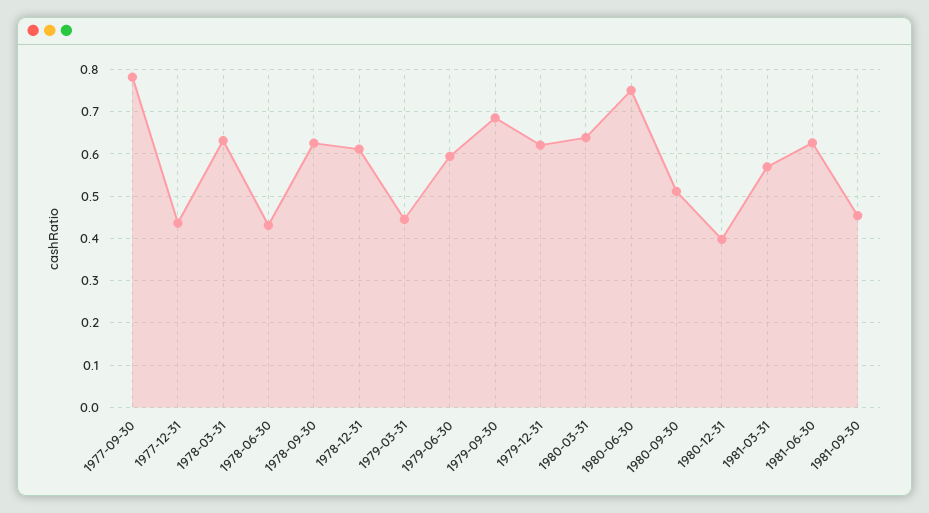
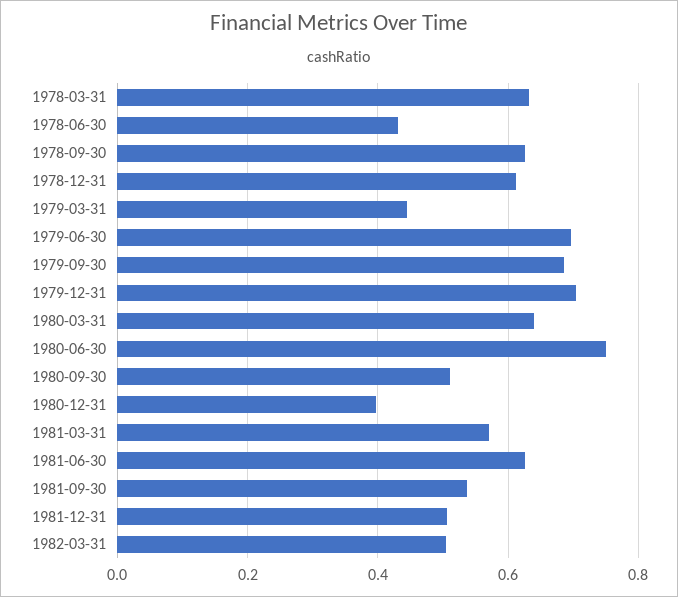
1977-09-30: 0.78 -> none
1977-12-31: 0.44 -> none
1979-06-30: 0.6 -> 0.7
1979-12-31: 0.62 -> 0.7
1981-09-30: 0.46 -> 0.54
1981-12-31: none -> 0.5
1982-03-31: none -> 0.5

